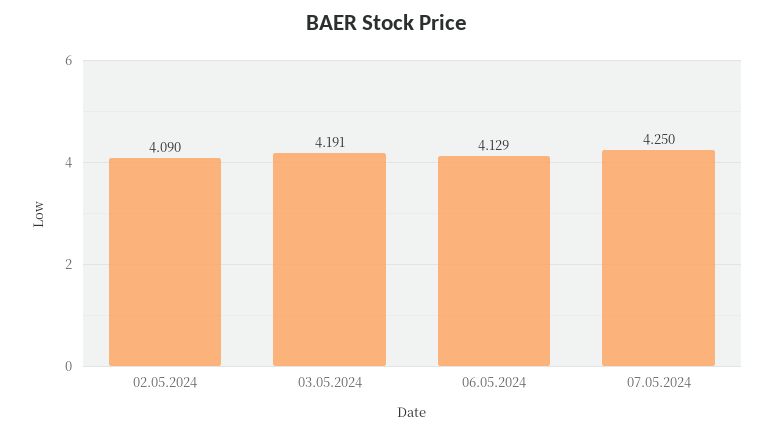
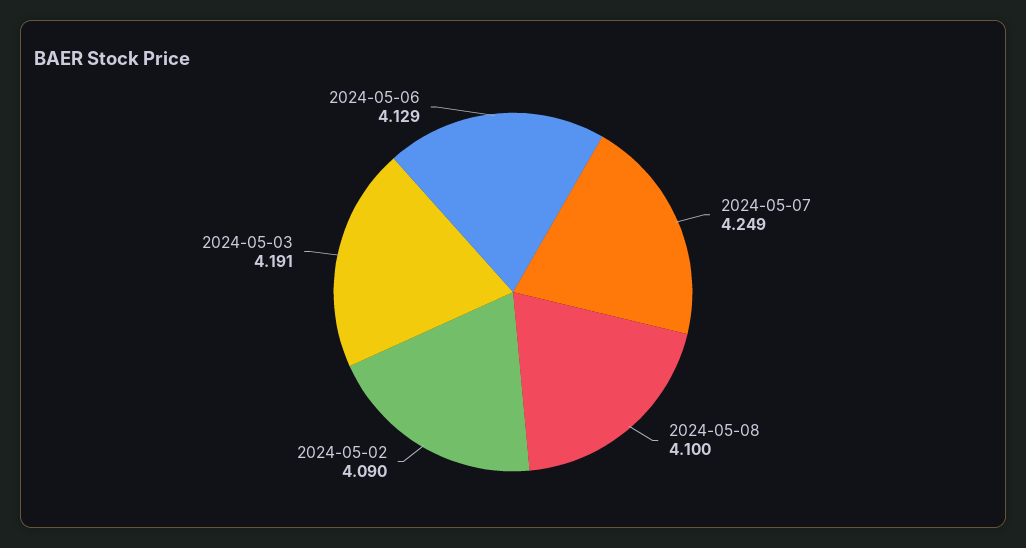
07.05.2024: 4.25 -> 4.249
2024-05-08: none -> 4.1

